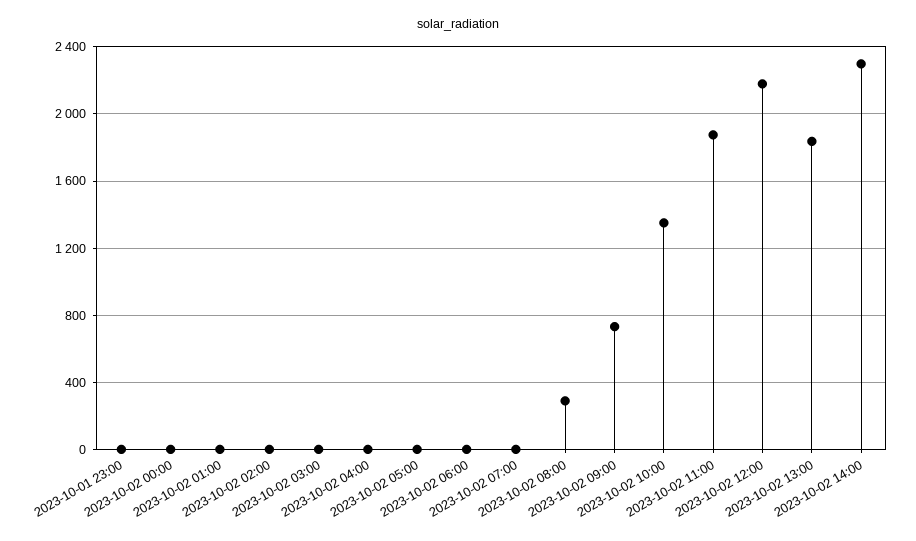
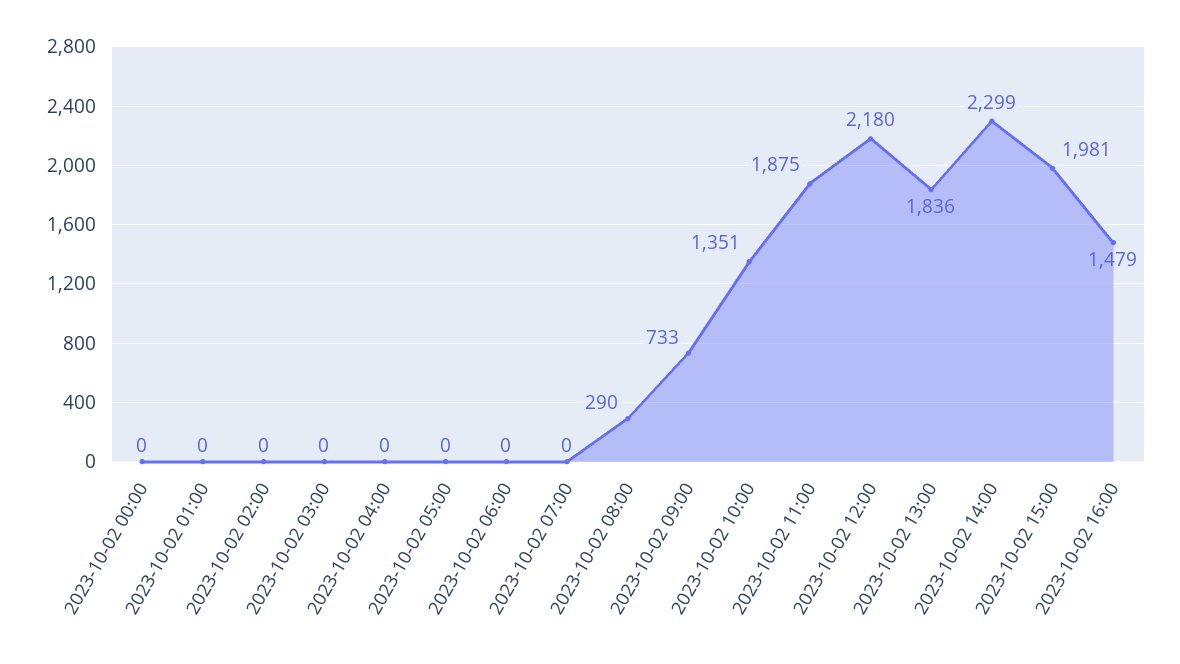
2023-10-01 23:00: 0 -> none
2023-10-02 15:00: none -> 1981
2023-10-02 16:00: none -> 1479

